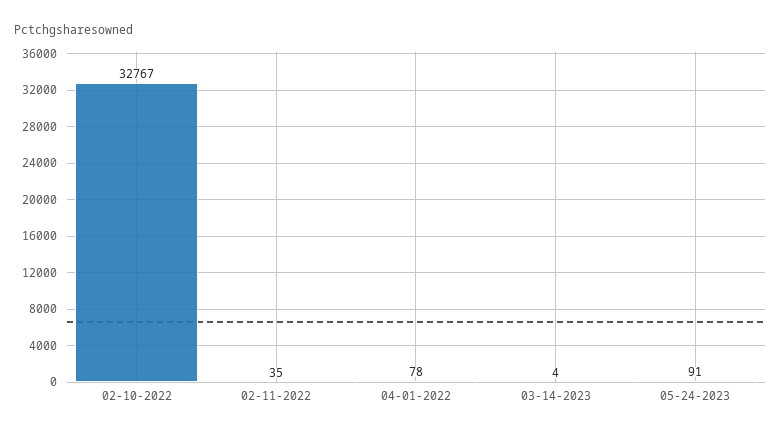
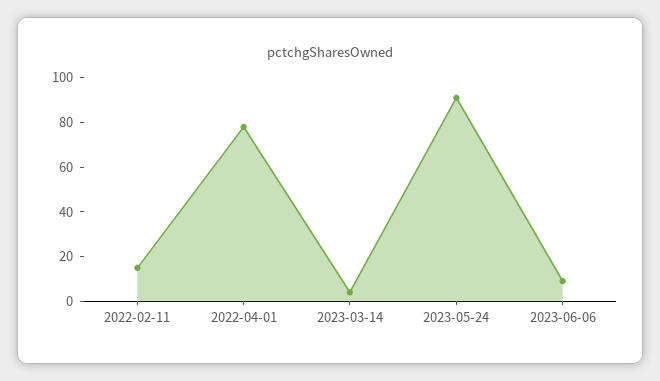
02-10-2022: 32767 -> none
02-11-2022: 35 -> 15
2023-06-06: none -> 10

